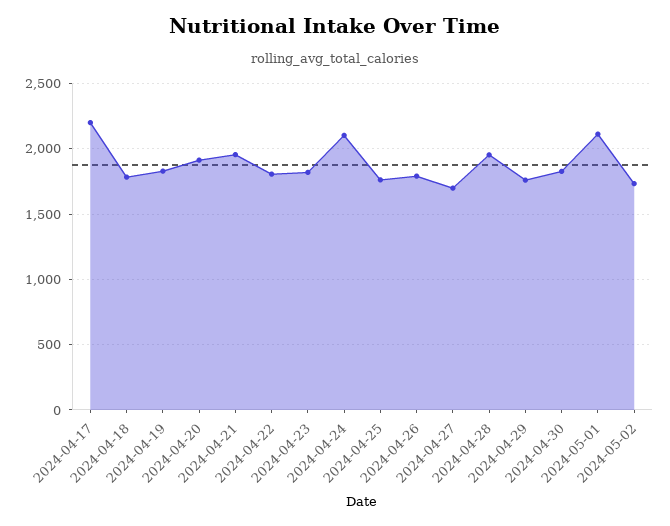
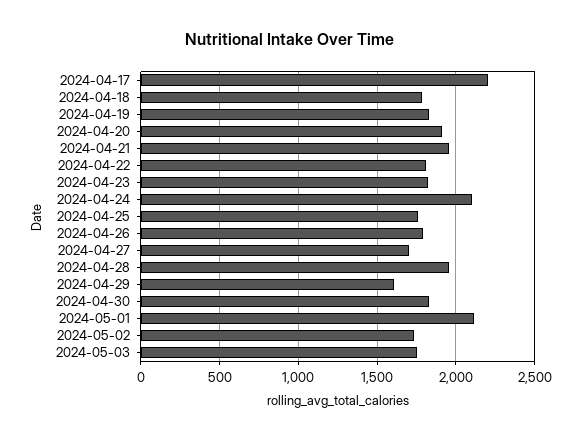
2024-04-29: 1750 -> 1600
2024-05-03: none -> 1750

